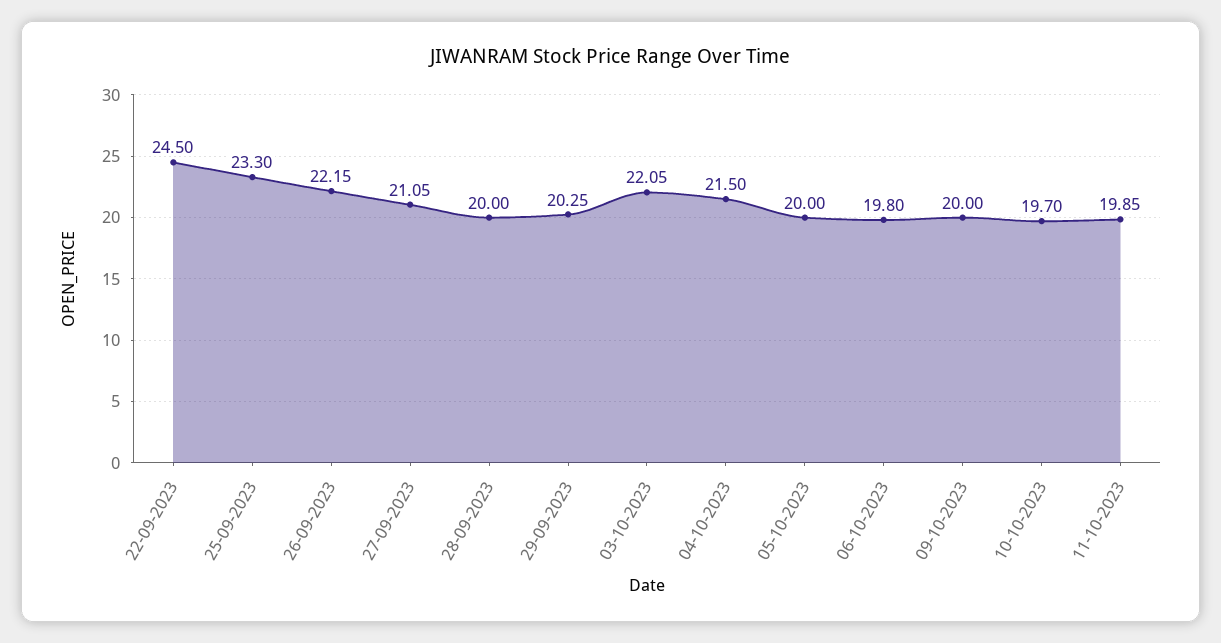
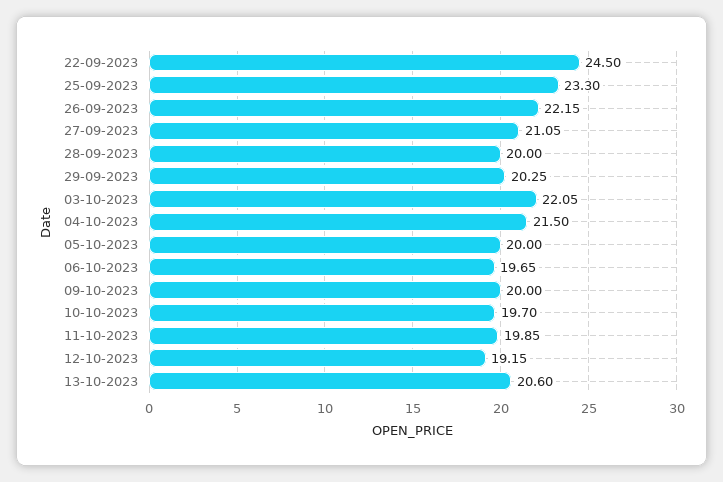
06-10-2023: 19.8 -> 19.65
12-10-2023: none -> 19.15
13-10-2023: none -> 20.6

